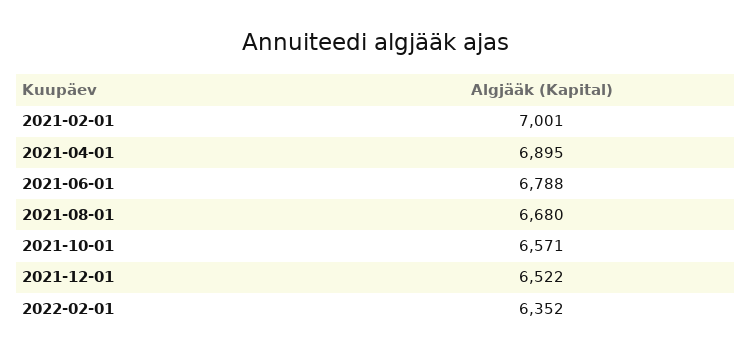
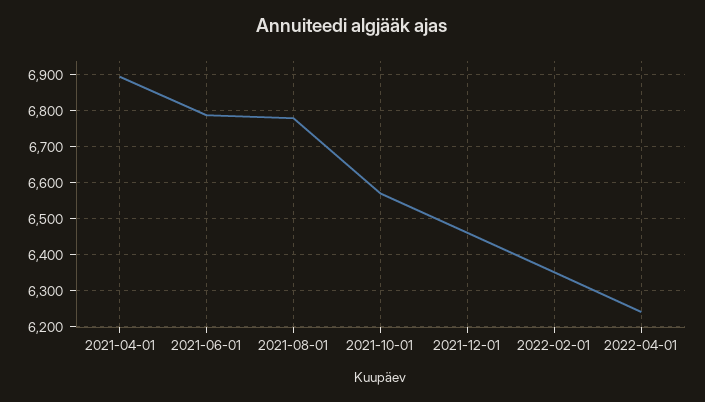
2021-02-01: 7001 -> none
2021-08-01: 6680 -> 6780
2021-12-01: 6522 -> 6460
2022-04-01: none -> 6240

